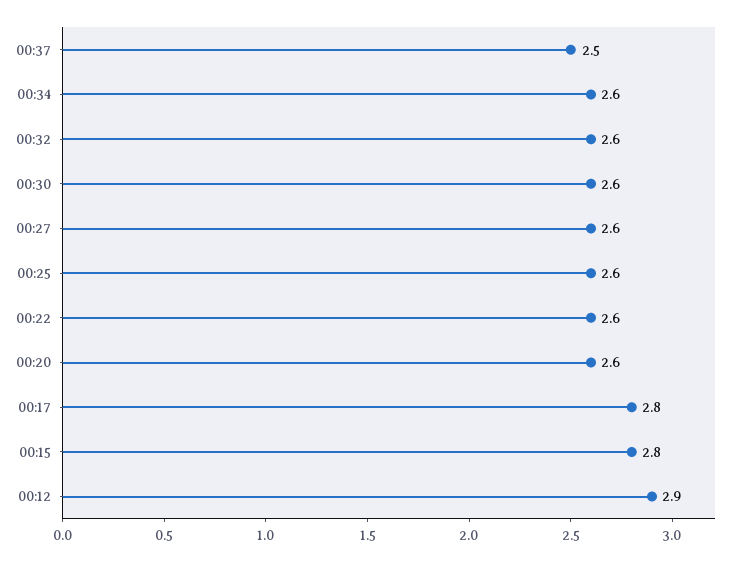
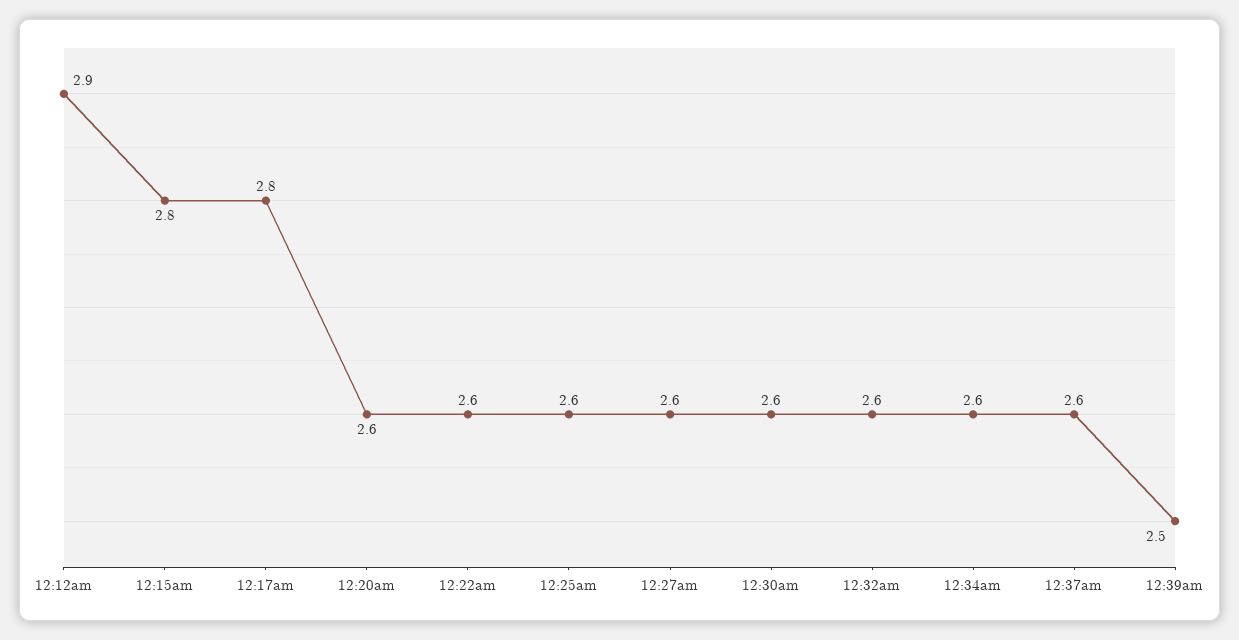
00:37: 2.5 -> 2.6
12:39am: none -> 2.5

